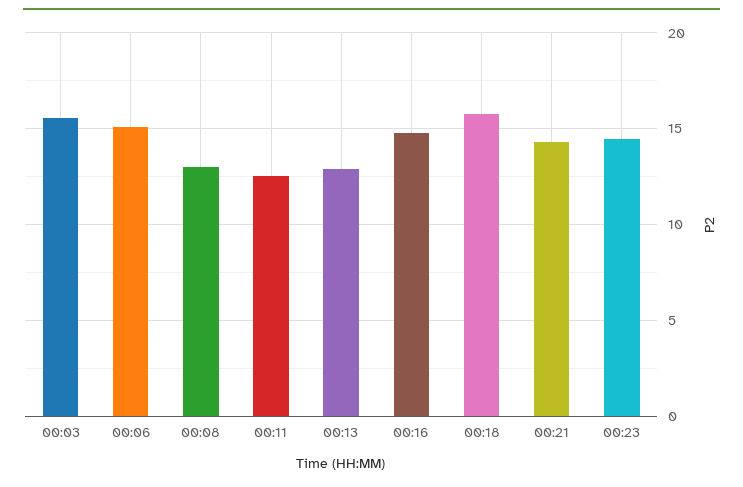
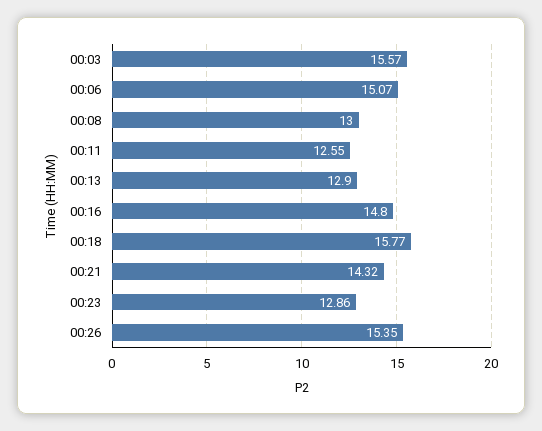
00:23: 14.5 -> 12.86
00:26: none -> 15.35

